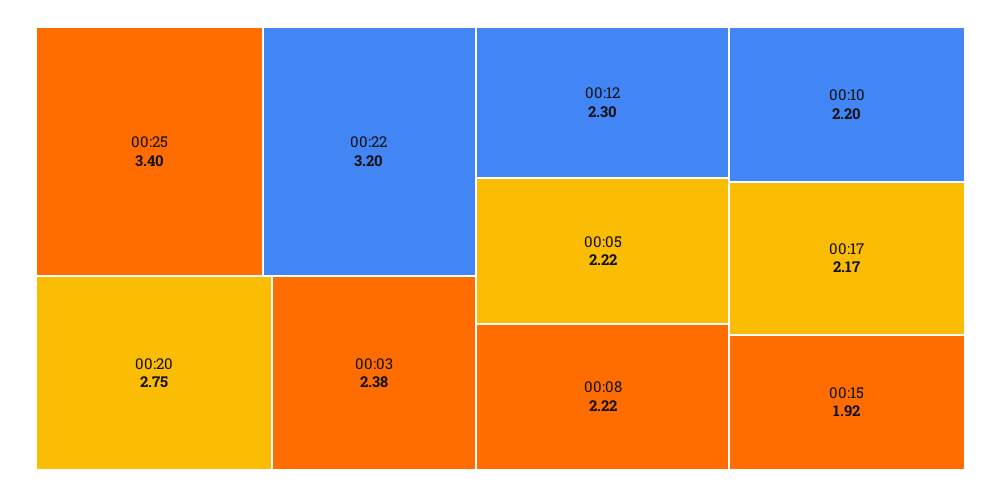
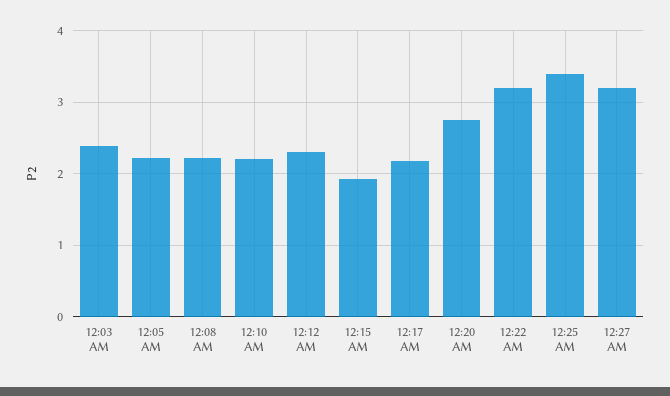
12:27 AM: none -> 3.2

